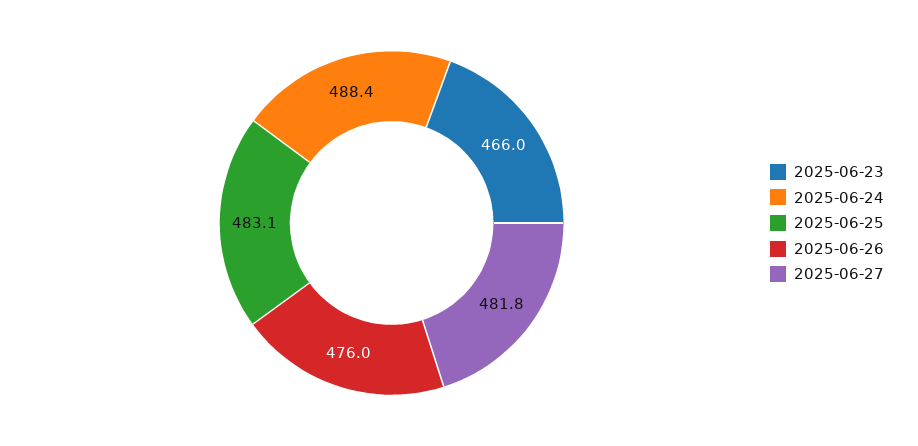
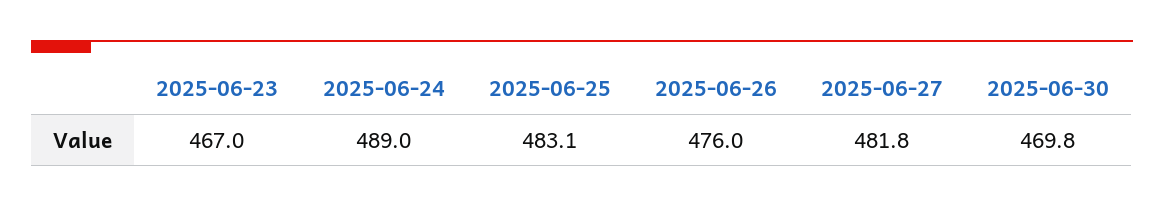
2025-06-23: 466 -> 467
2025-06-24: 488.4 -> 489
2025-06-30: none -> 469.8

